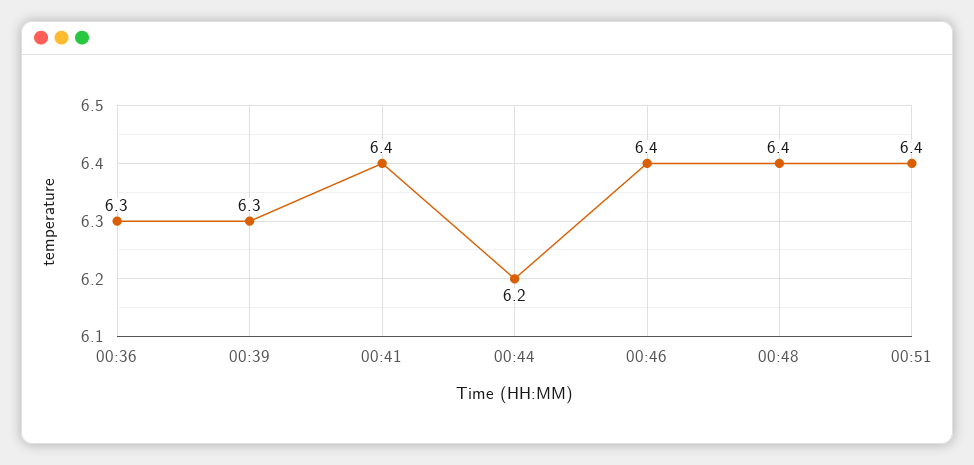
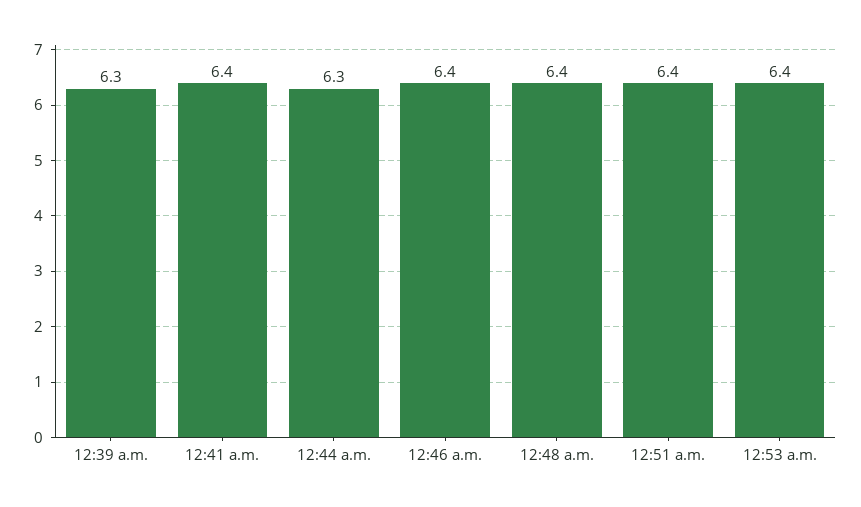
00:36: 6.3 -> none
00:44: 6.2 -> 6.3
12:53 a.m.: none -> 6.4

